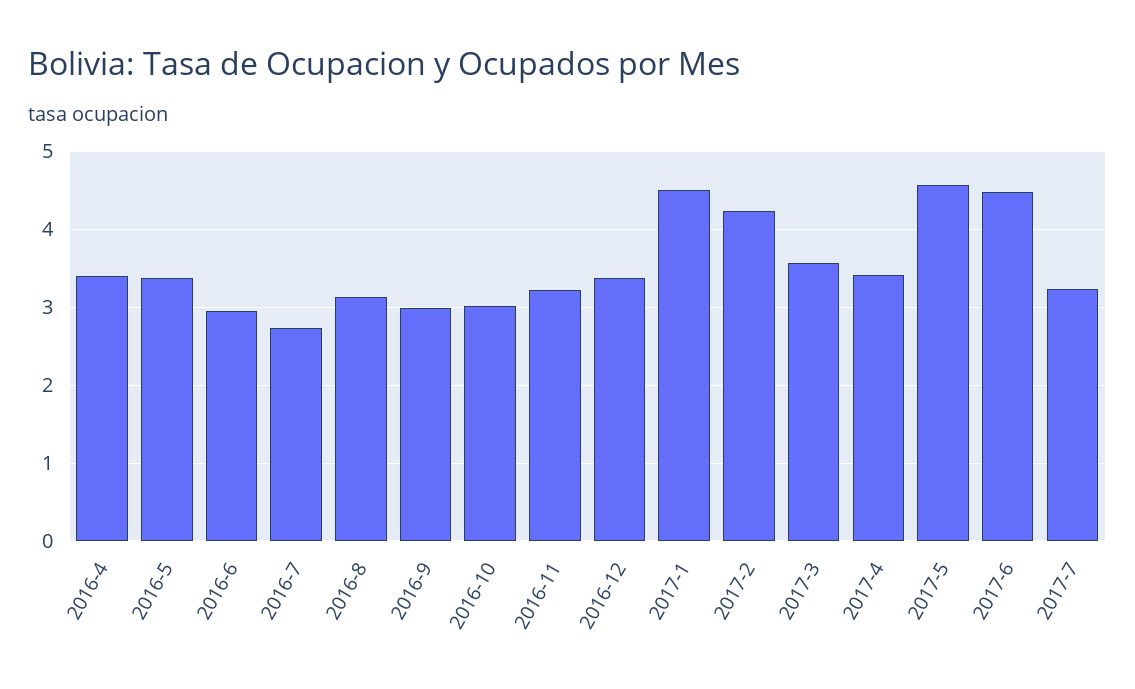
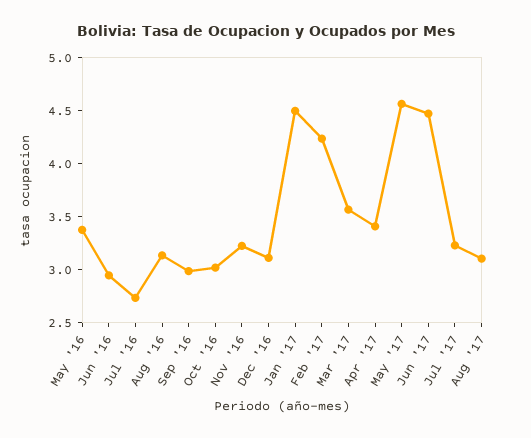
2016-4: 3.4 -> none
2016-12: 3.4 -> 3.1
Aug '17: none -> 3.1

